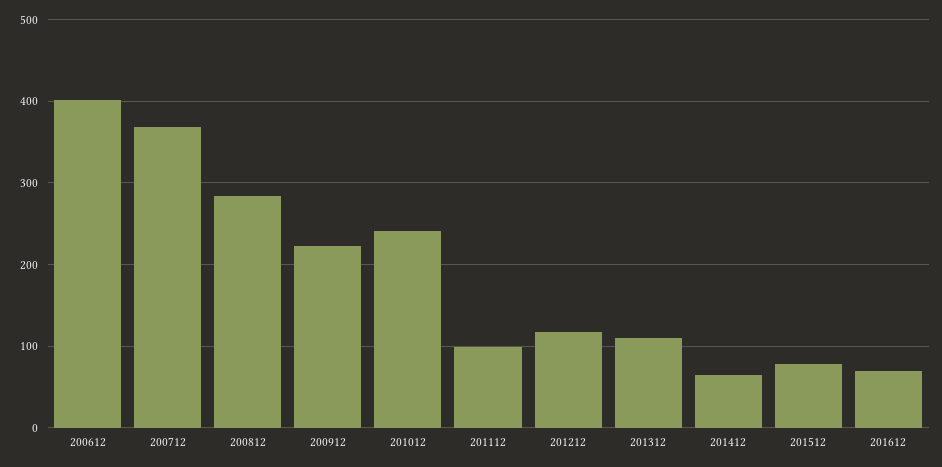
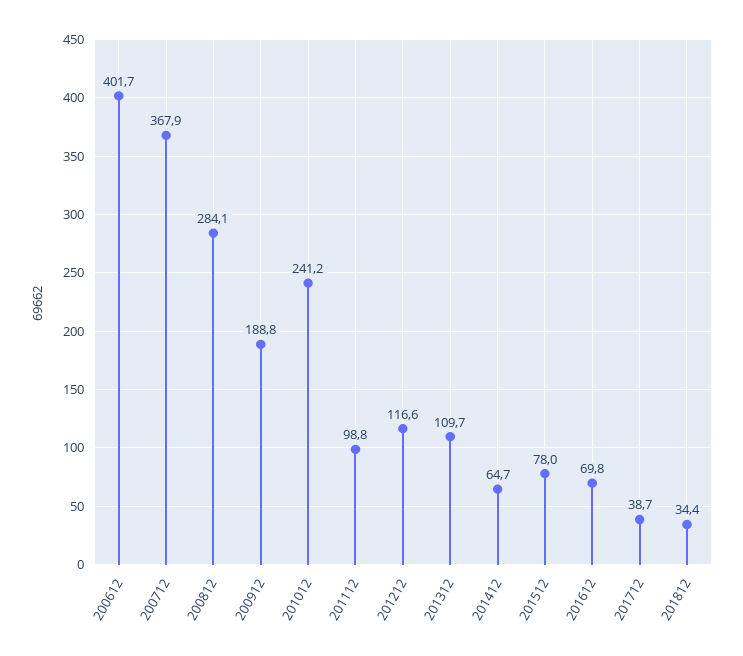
200912: 220 -> 188.8
201712: none -> 38.7
201812: none -> 34.4

